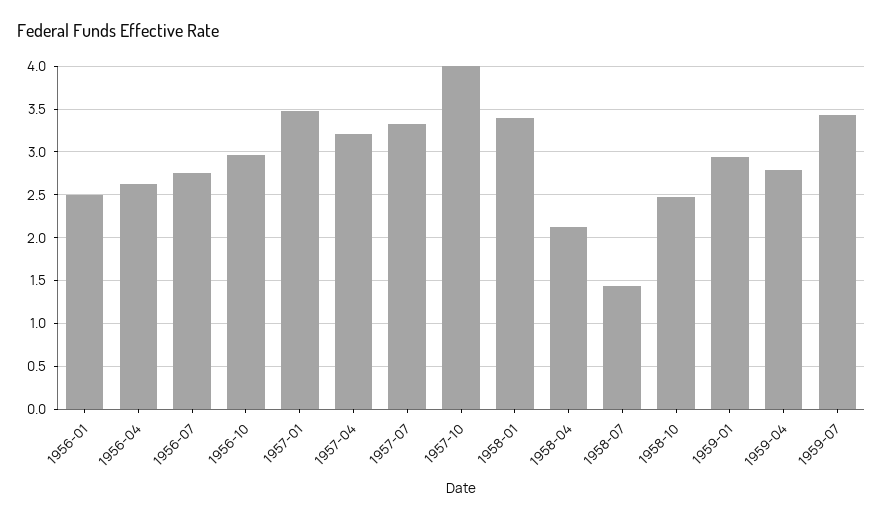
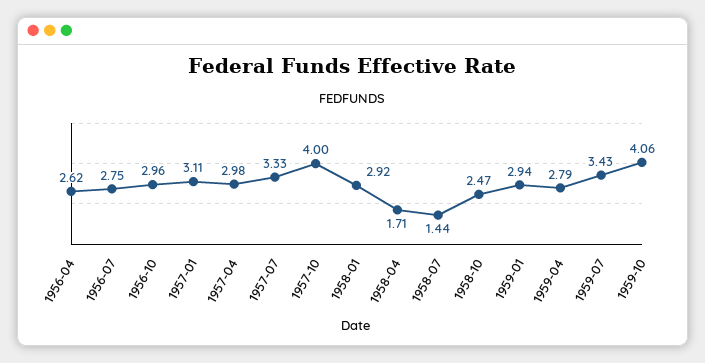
1956-01: 2.5 -> none
1957-01: 3.5 -> 3.11
1957-04: 3.2 -> 2.98
1958-01: 3.4 -> 2.92
1958-04: 2.1 -> 1.71
1959-10: none -> 4.06

